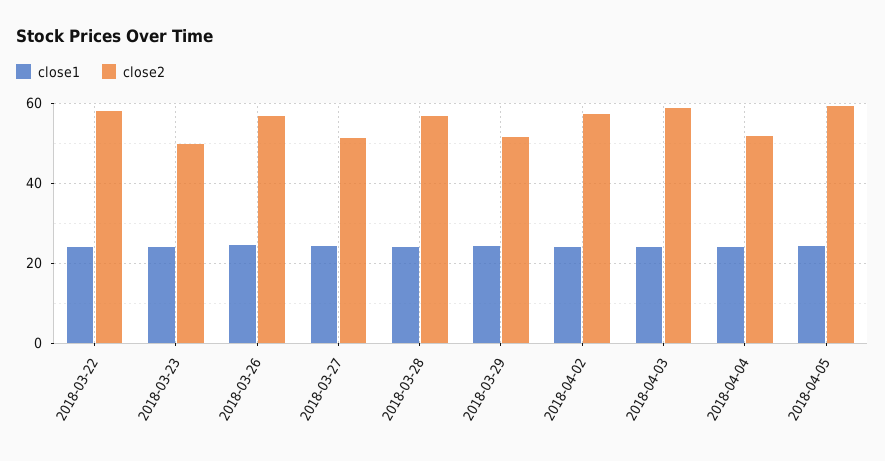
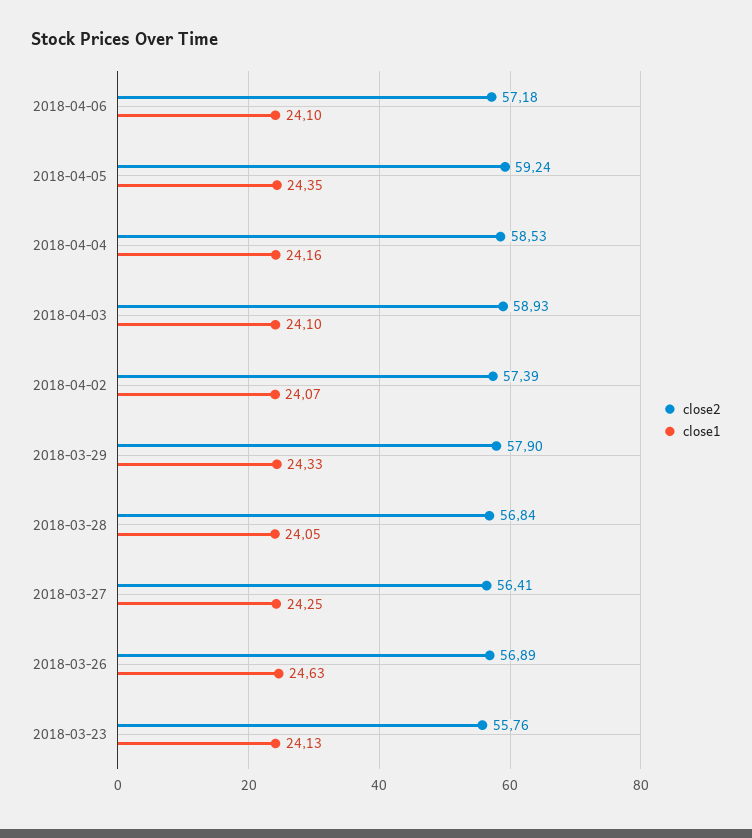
close1, 2018-03-22: 24 -> none
close2, 2018-03-22: 58 -> none
close2, 2018-03-23: 50 -> 55.76
close2, 2018-03-27: 52 -> 56.41
close2, 2018-03-29: 52 -> 57.9
close2, 2018-04-04: 52 -> 58.53
close2, 2018-04-06: none -> 57.18
close1, 2018-04-06: none -> 24.1

